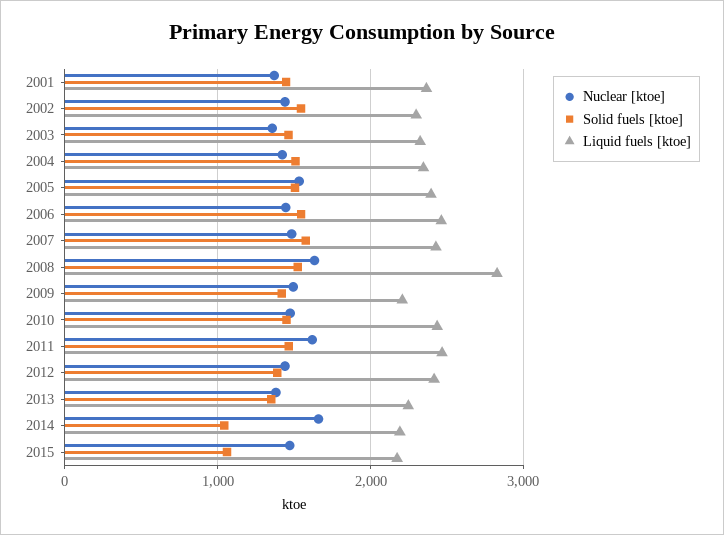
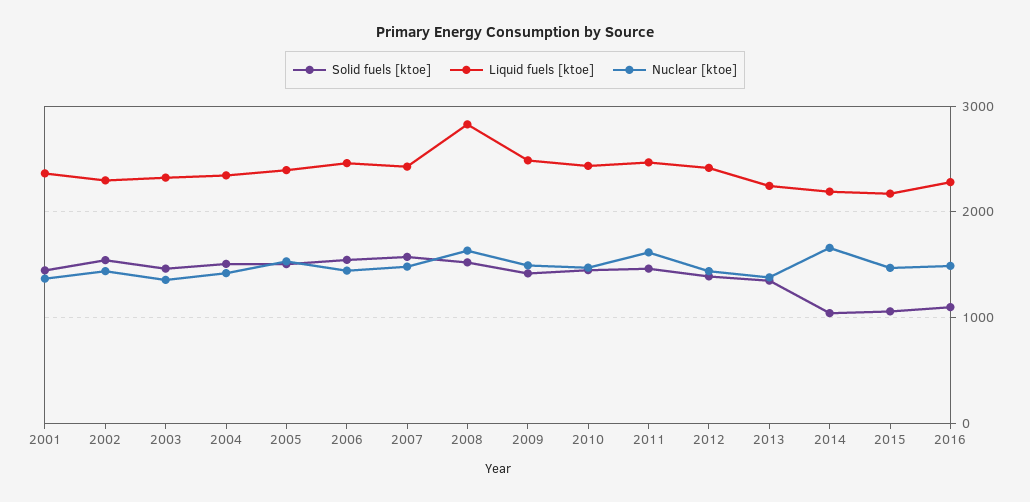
Liquid fuels [ktoe], 2009: 2200 -> 2500
Solid fuels [ktoe], 2016: none -> 1100
Liquid fuels [ktoe], 2016: none -> 2300
Nuclear [ktoe], 2016: none -> 1500

